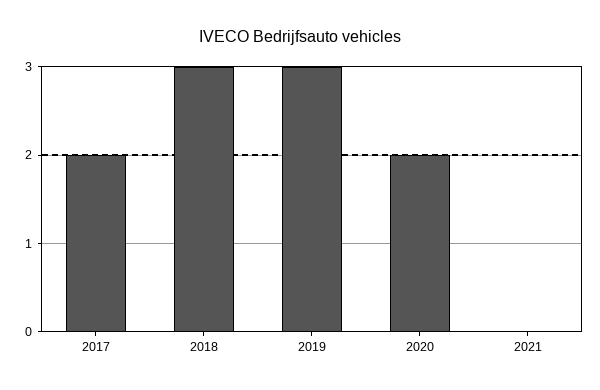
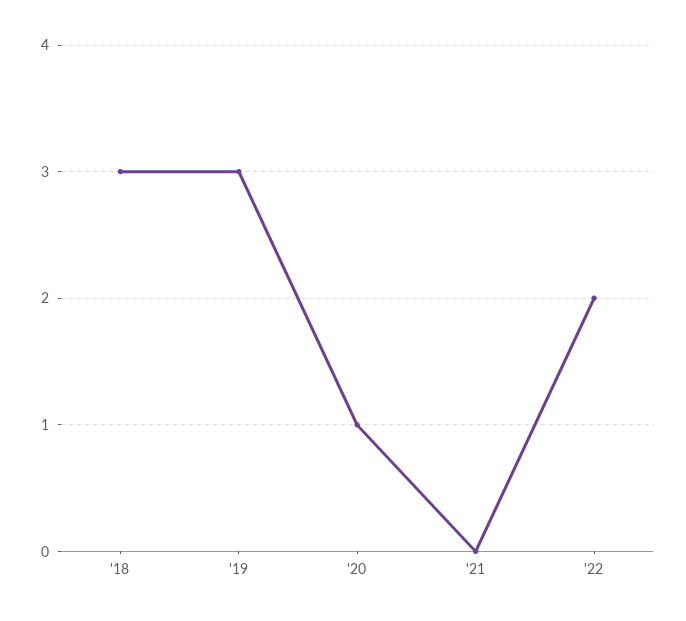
2017: 2 -> none
2020: 2 -> 1
'22: none -> 2

